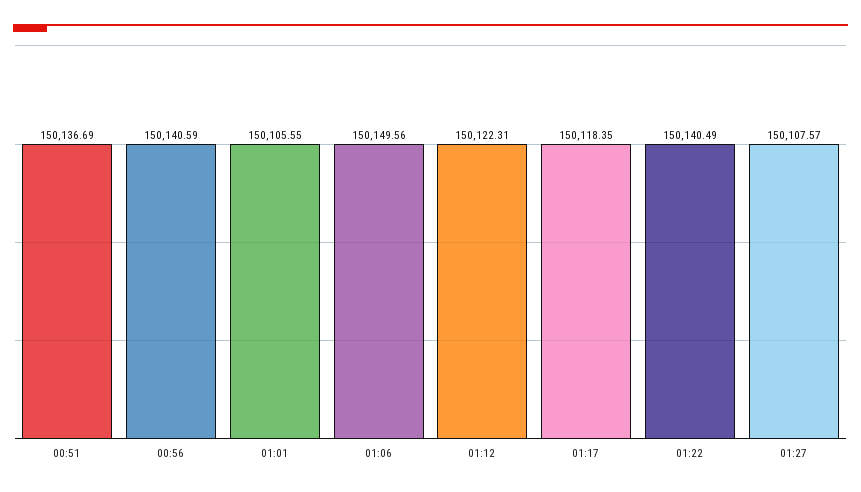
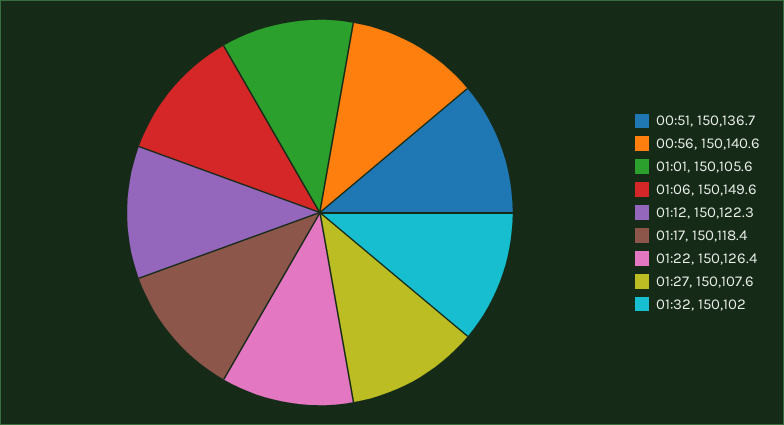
01:22: 150140.49 -> 150126.4
01:32: none -> 150102

